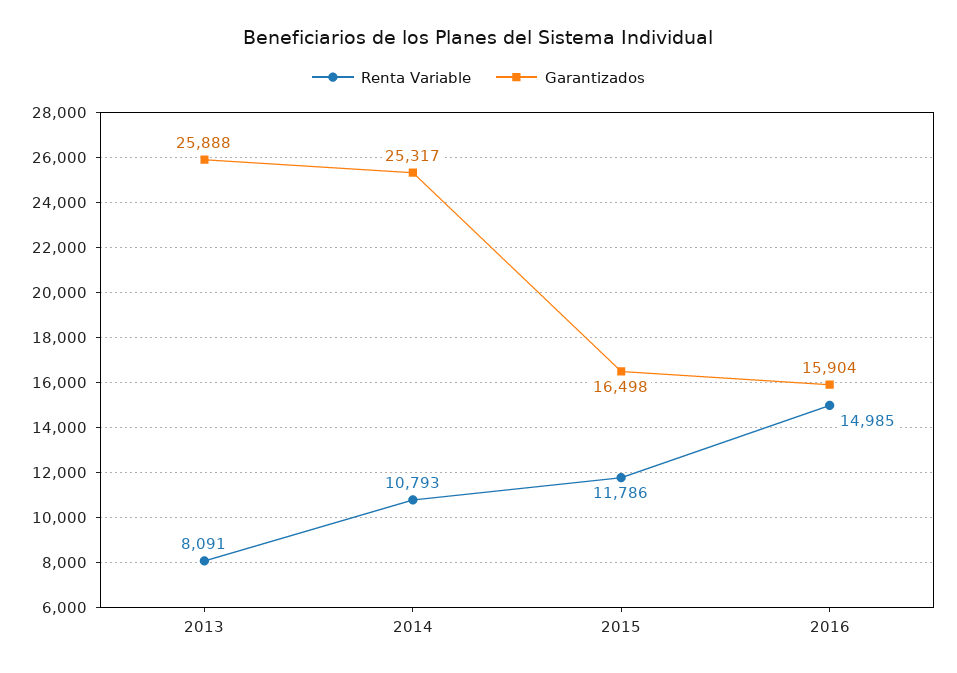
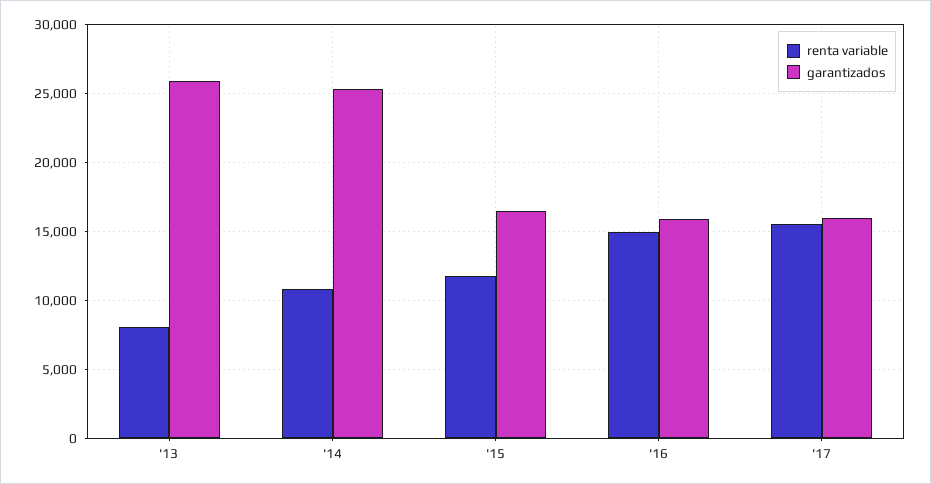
Renta Variable, '17: none -> 15500
Garantizados, '17: none -> 16000

